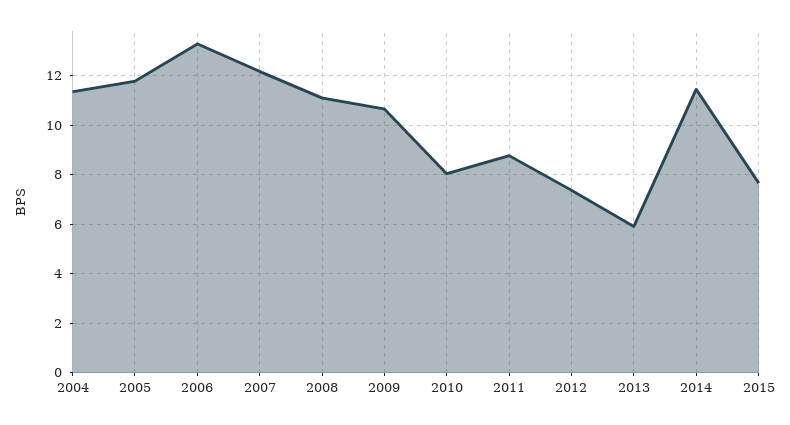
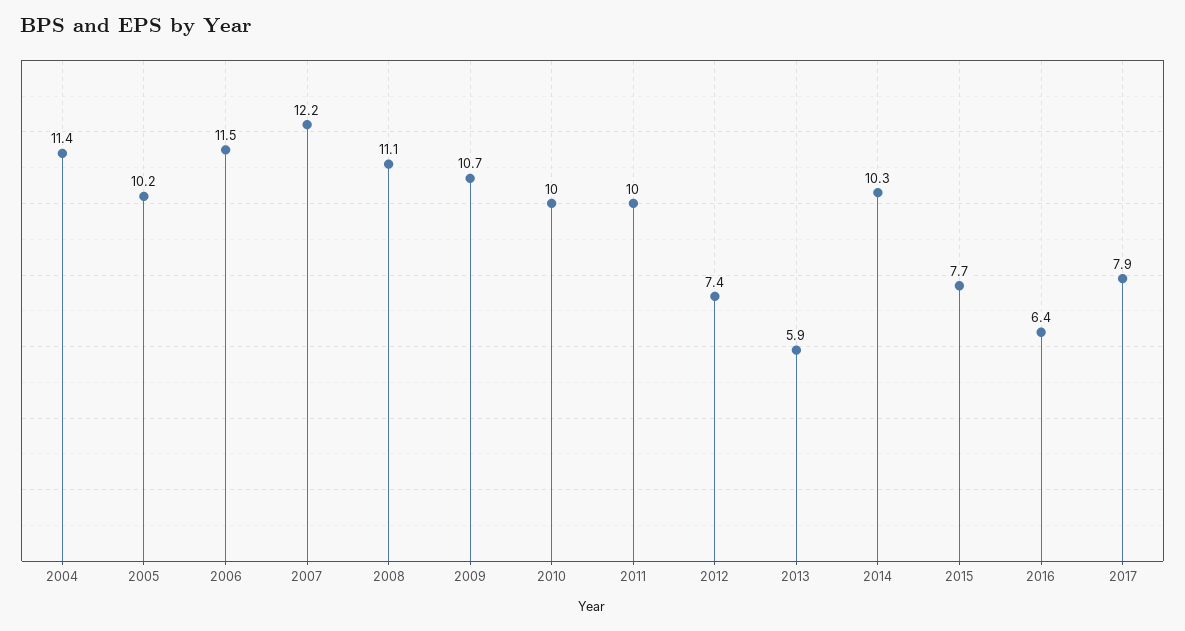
2005: 11.75 -> 10.2
2006: 13.25 -> 11.5
2010: 8 -> 10
2011: 8.75 -> 10
2014: 11.5 -> 10.3
2016: none -> 6.4
2017: none -> 7.9

